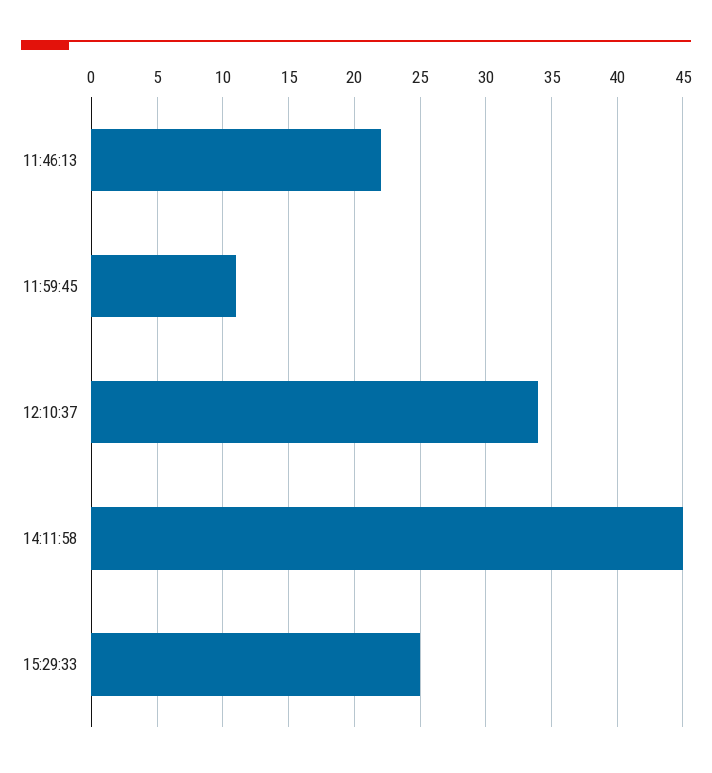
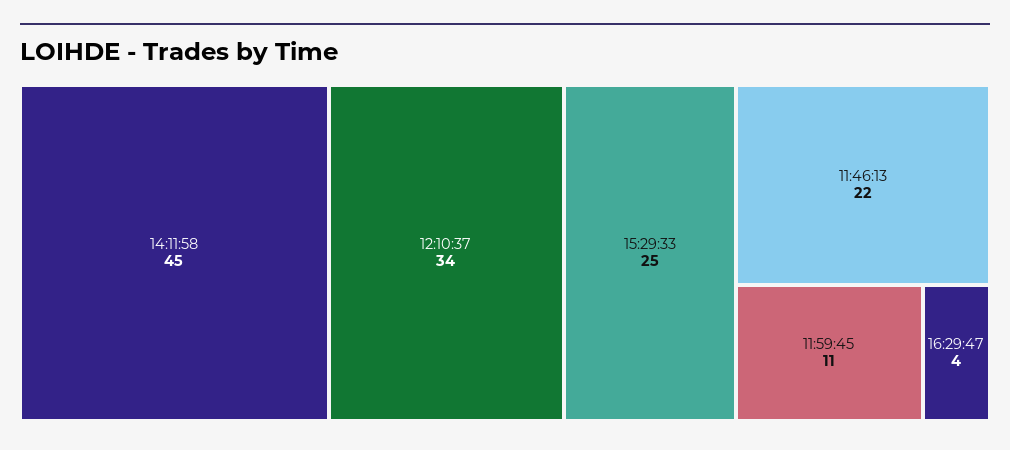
16:29:47: none -> 4

